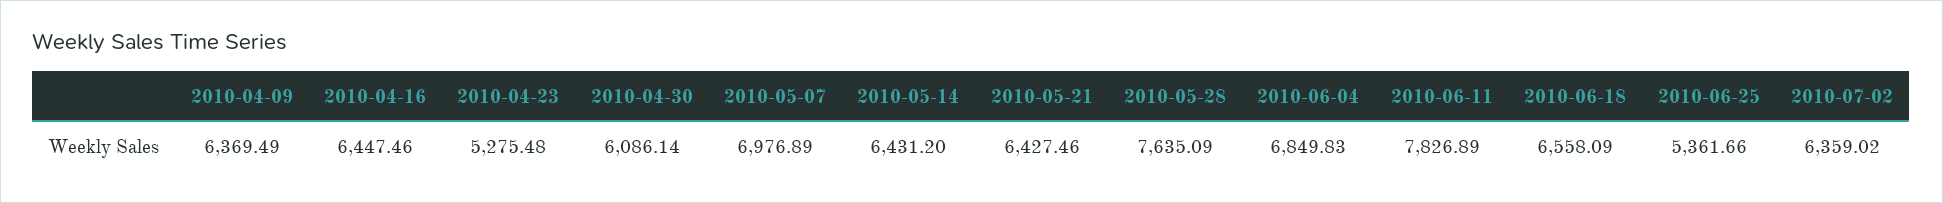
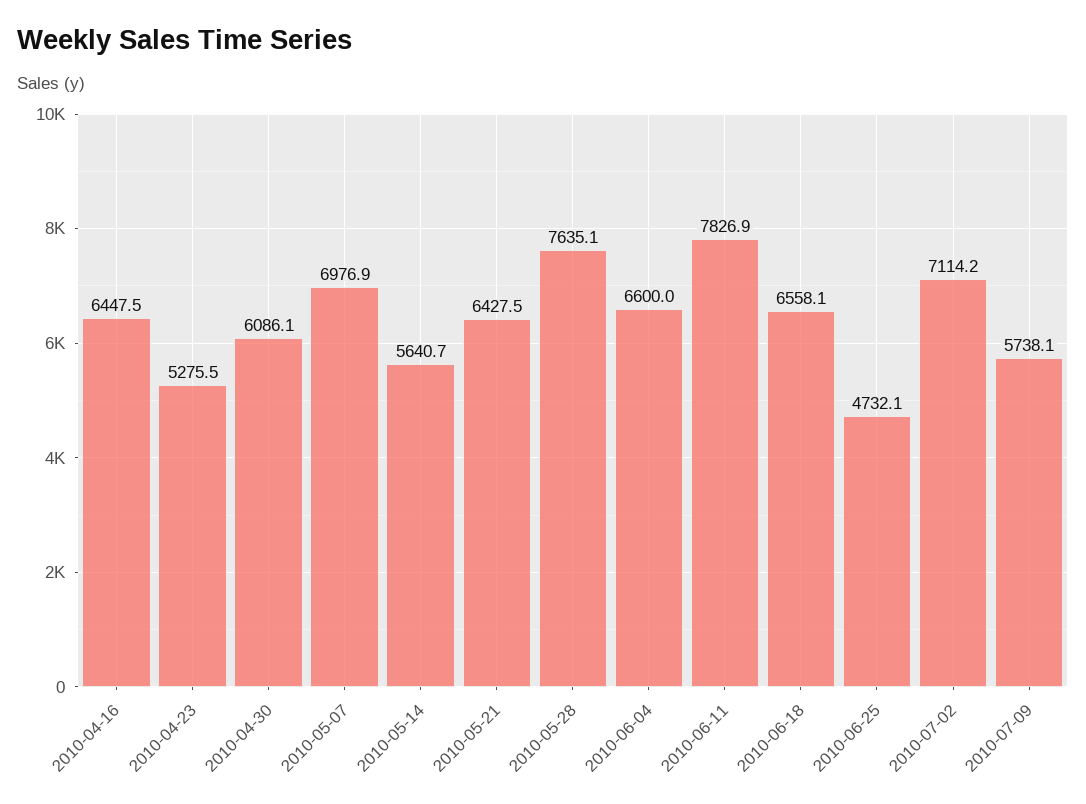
2010-04-09: 6369.49 -> none
2010-05-14: 6431.2 -> 5640.7
2010-06-04: 6849.83 -> 6600
2010-06-25: 5361.66 -> 4732.1
2010-07-02: 6359.02 -> 7114.2
2010-07-09: none -> 5738.1

